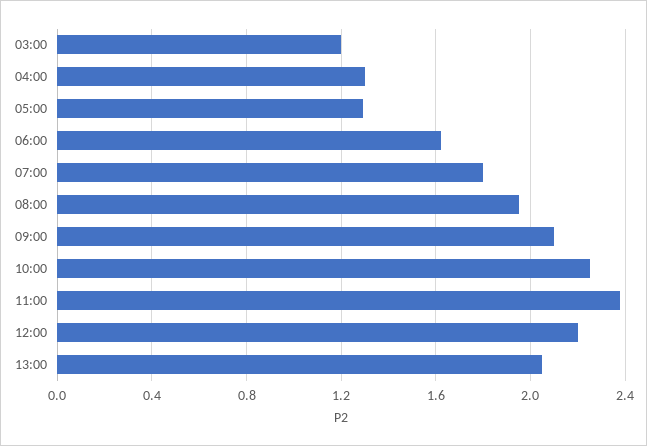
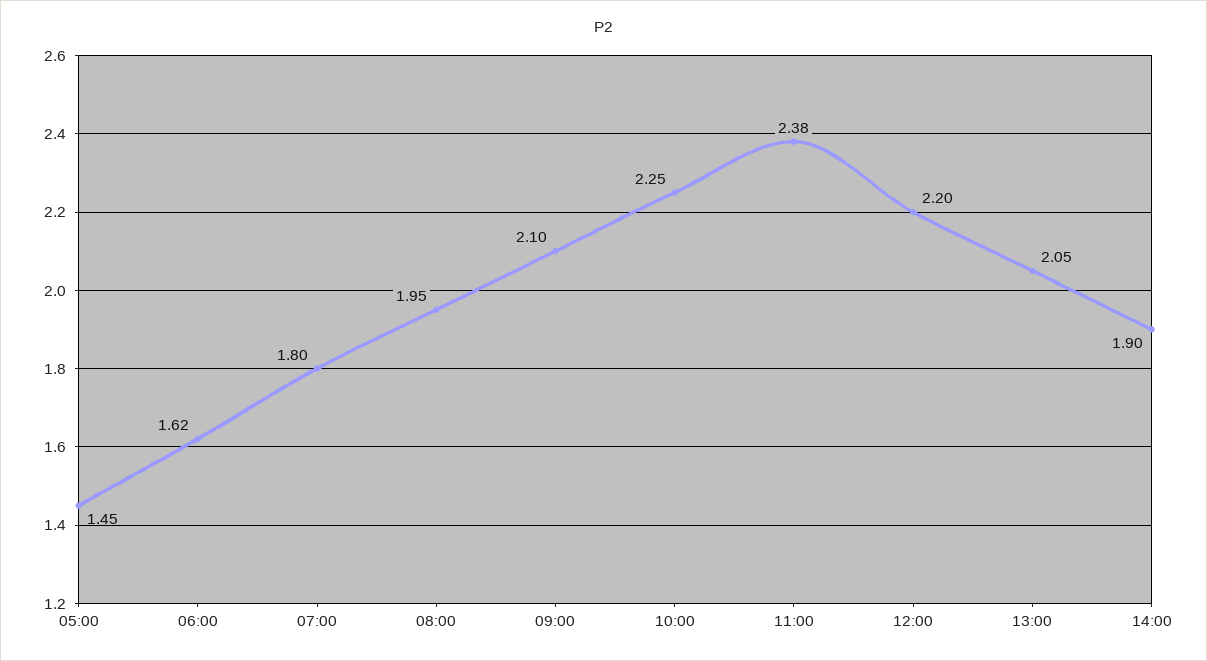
03:00: 1.2 -> none
04:00: 1.3 -> none
05:00: 1.3 -> 1.45
14:00: none -> 1.9

